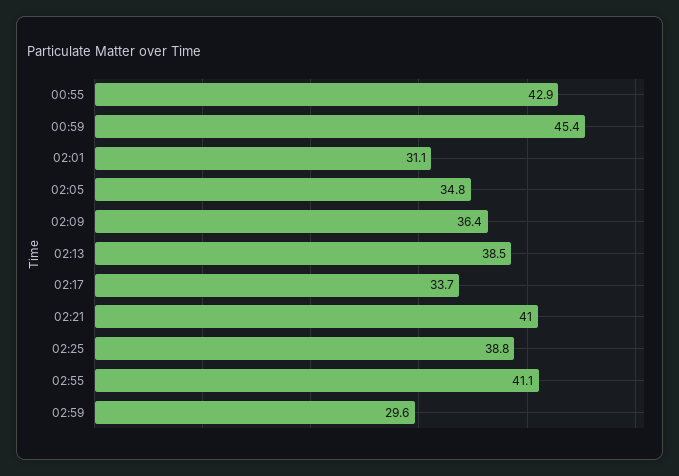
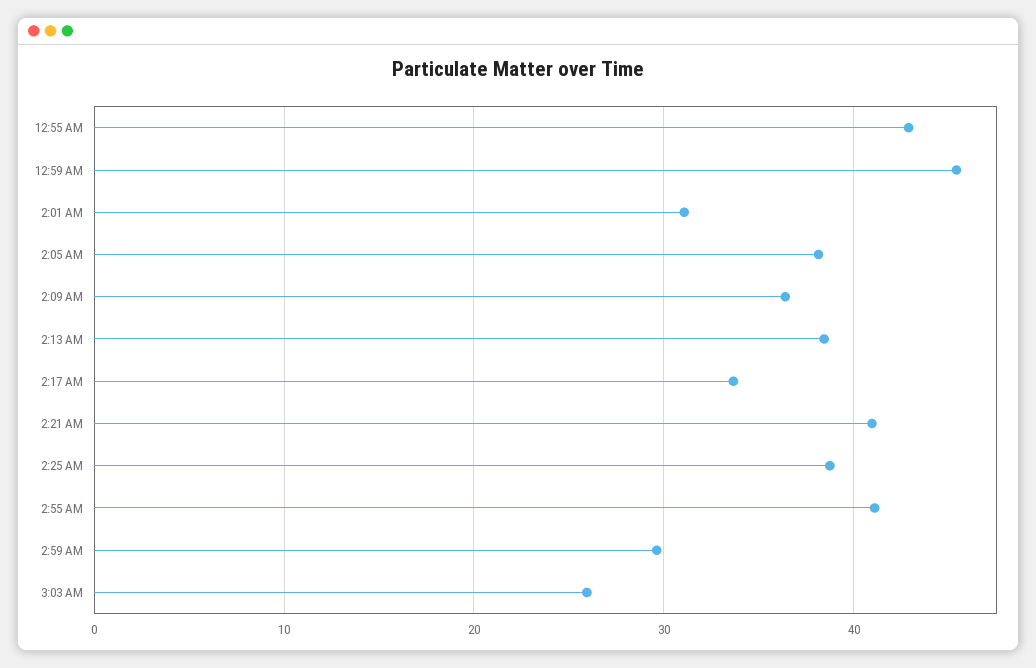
02:05: 34.8 -> 38
3:03 AM: none -> 26

